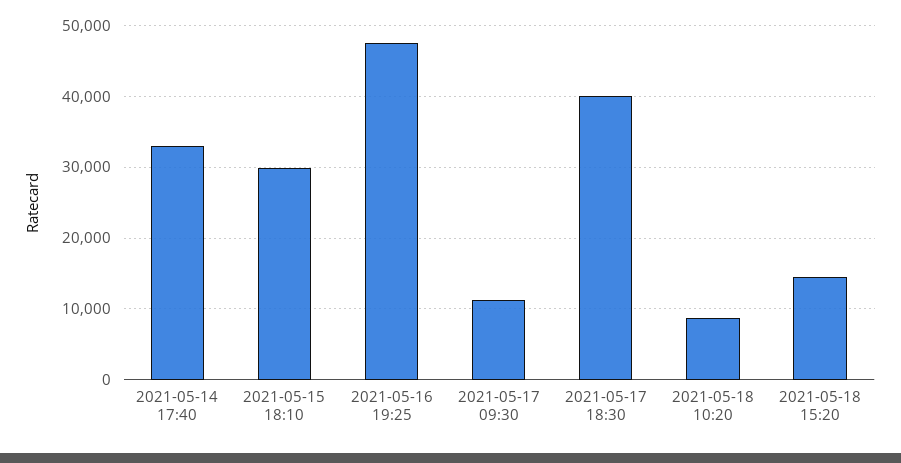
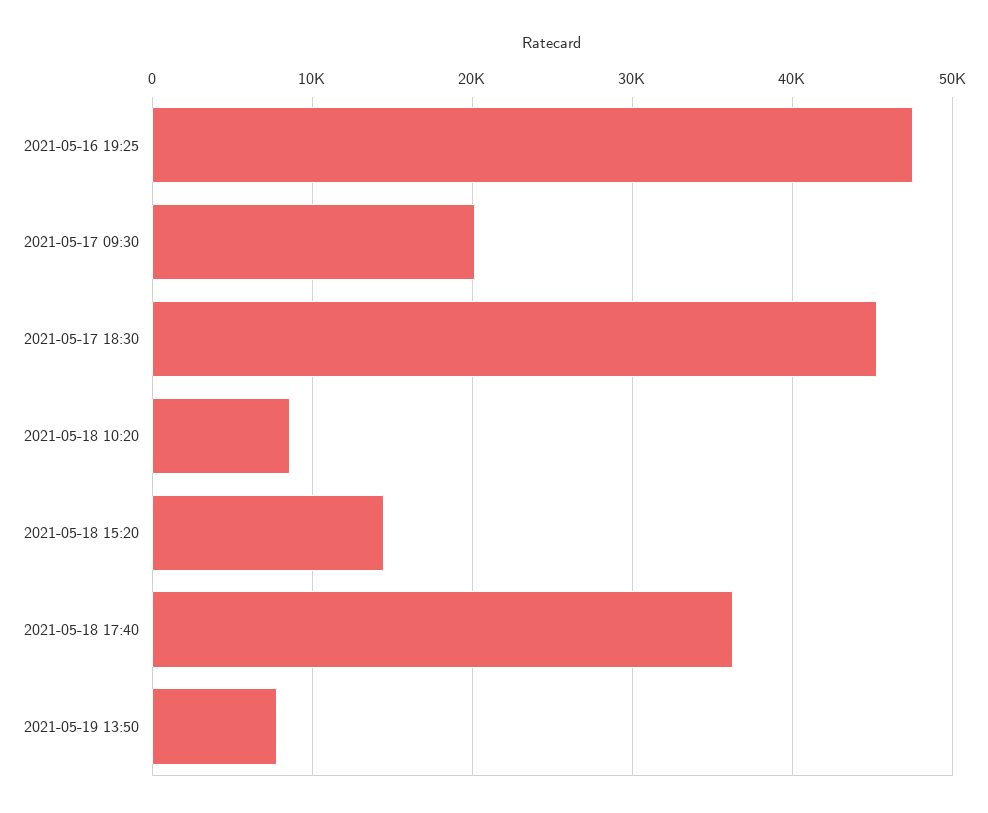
2021-05-14 17:40: 33000 -> none
2021-05-15 18:10: 30000 -> none
2021-05-17 09:30: 11000 -> 20000
2021-05-17 18:30: 40000 -> 45000
2021-05-18 17:40: none -> 36000
2021-05-19 13:50: none -> 8000

